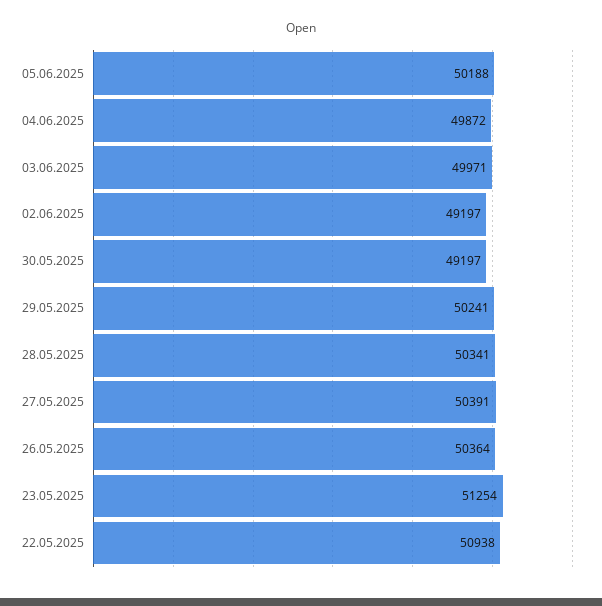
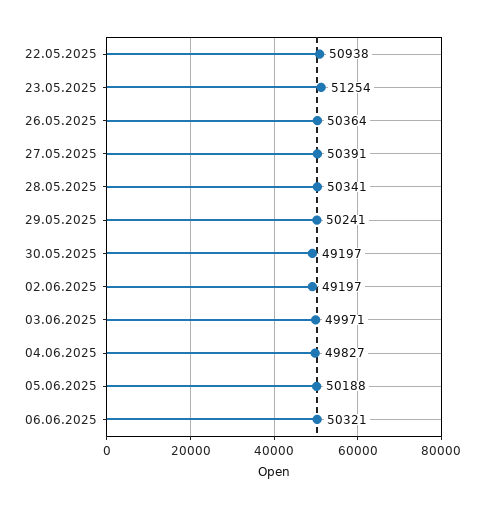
04.06.2025: 49872 -> 49827
06.06.2025: none -> 50321

